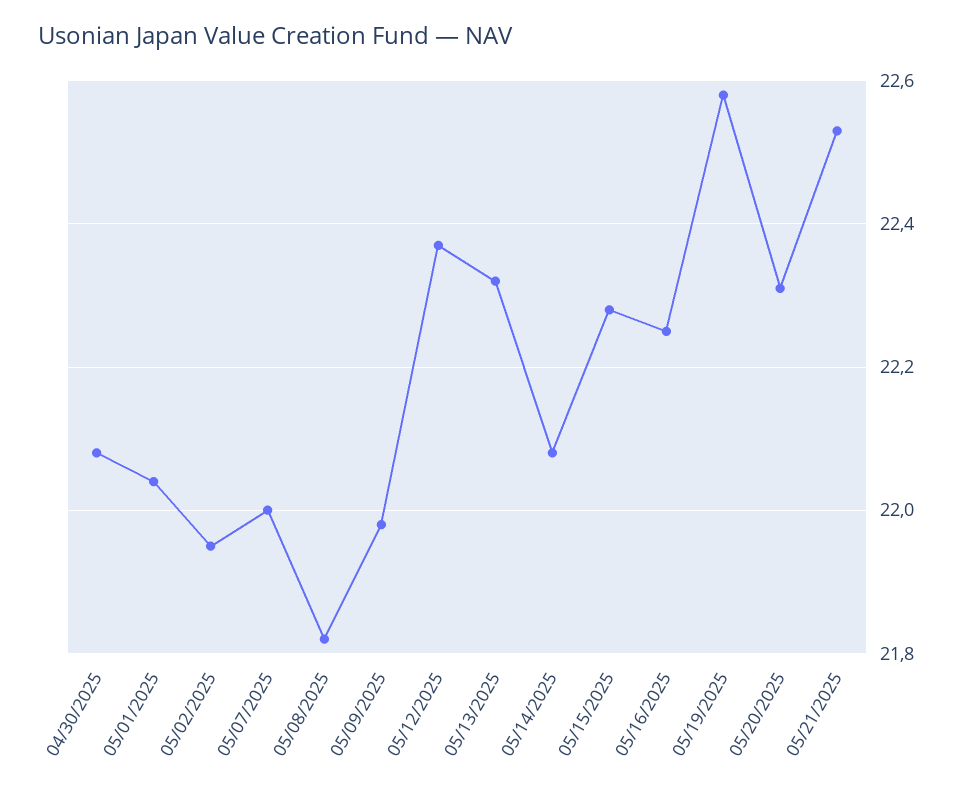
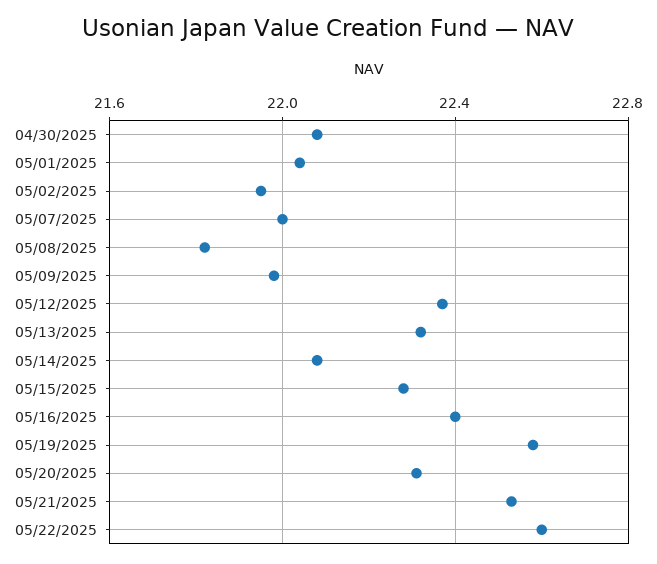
05/16/2025: 22.25 -> 22.4
05/22/2025: none -> 22.6

